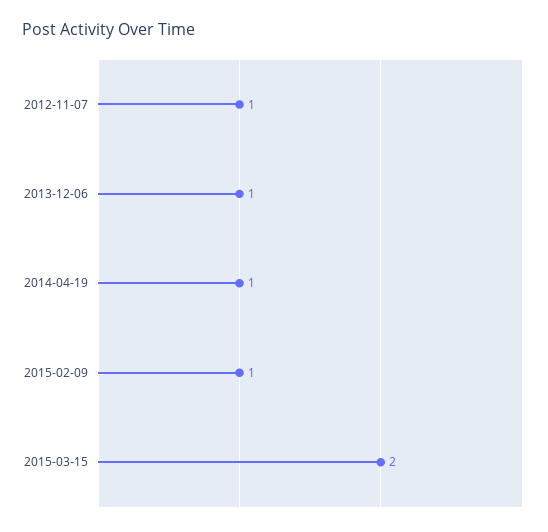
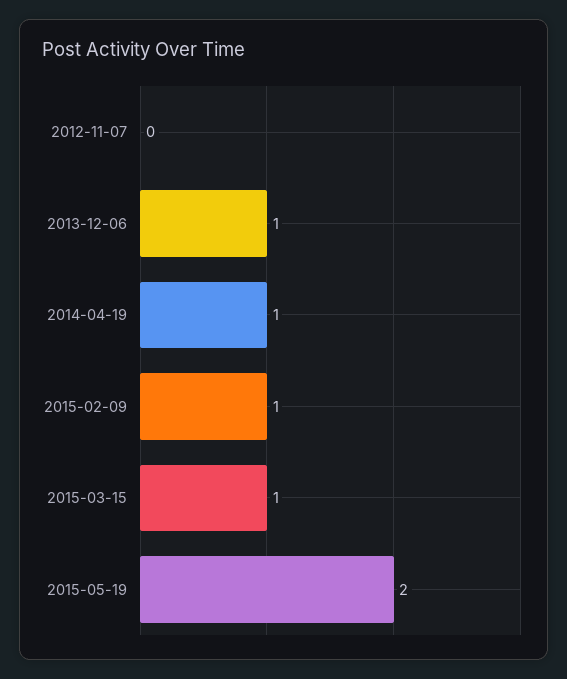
2012-11-07: 1 -> 0
2015-03-15: 2 -> 1
2015-05-19: none -> 2

